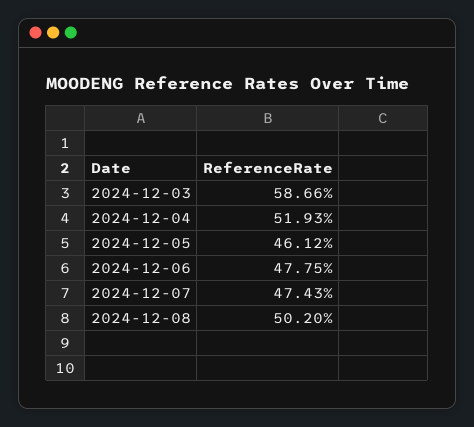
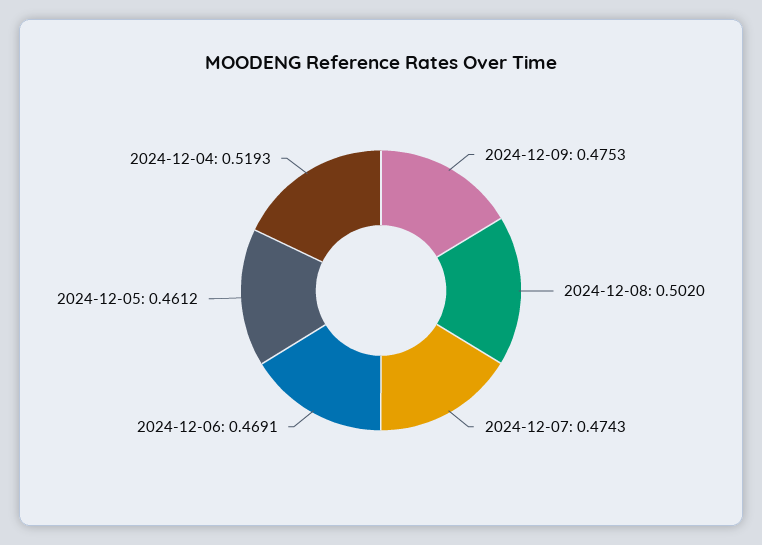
2024-12-03: 0.5866 -> none
2024-12-06: 0.4775 -> 0.4691
2024-12-09: none -> 0.4753

